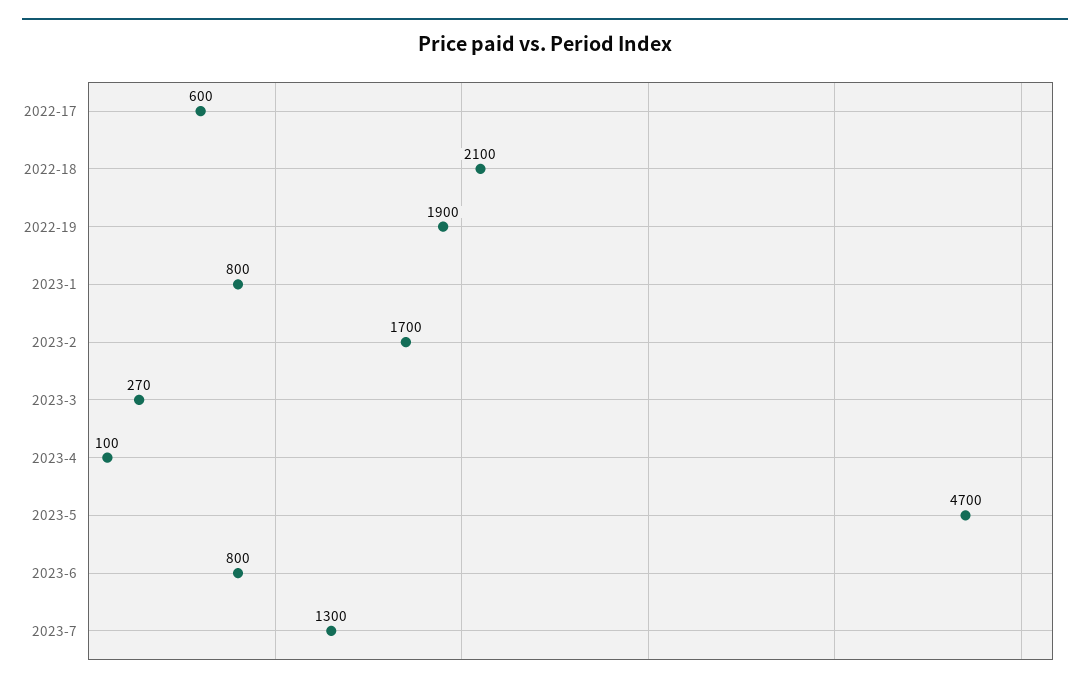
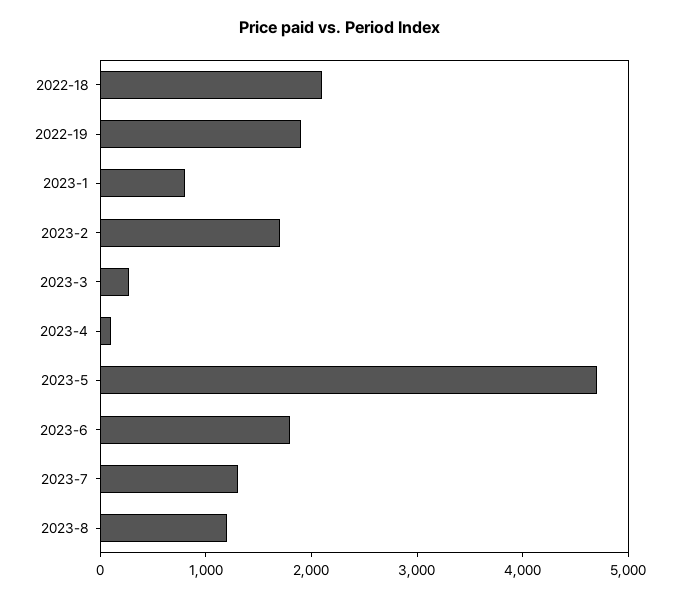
2022-17: 600 -> none
2023-6: 800 -> 1800
2023-8: none -> 1200

